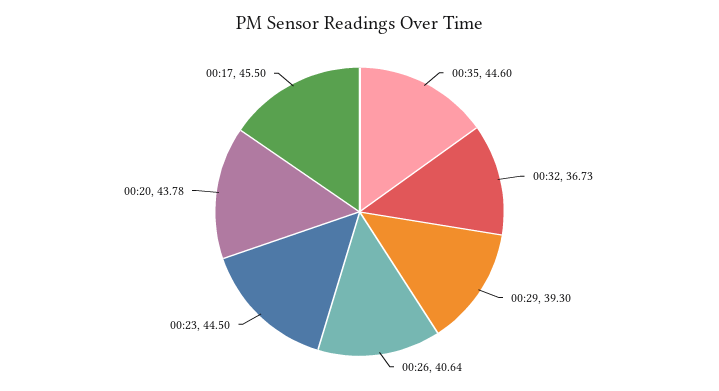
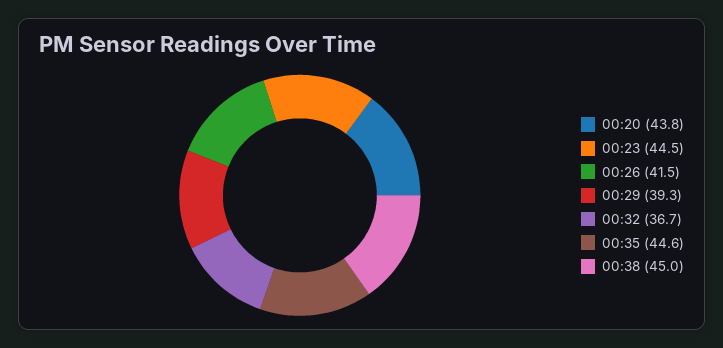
00:26: 40.64 -> 41.5
00:17: 45.5 -> none
00:38: none -> 45

